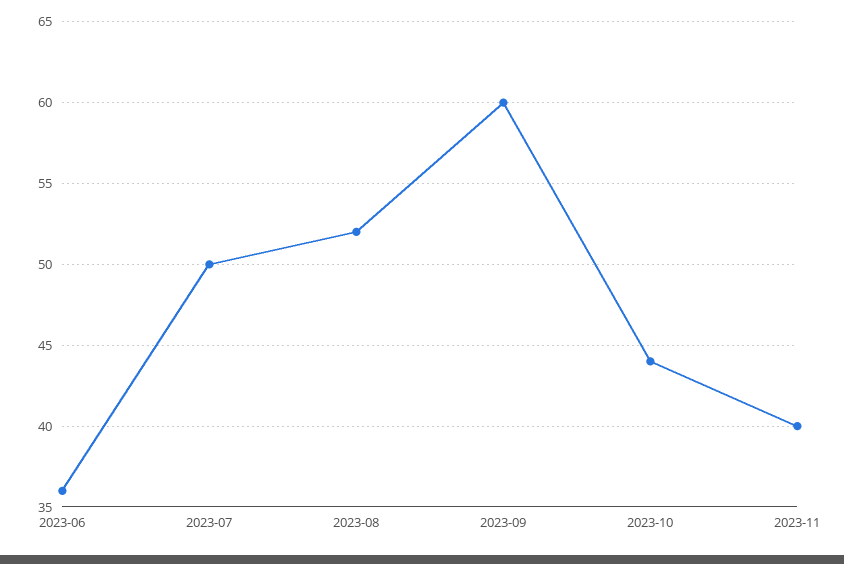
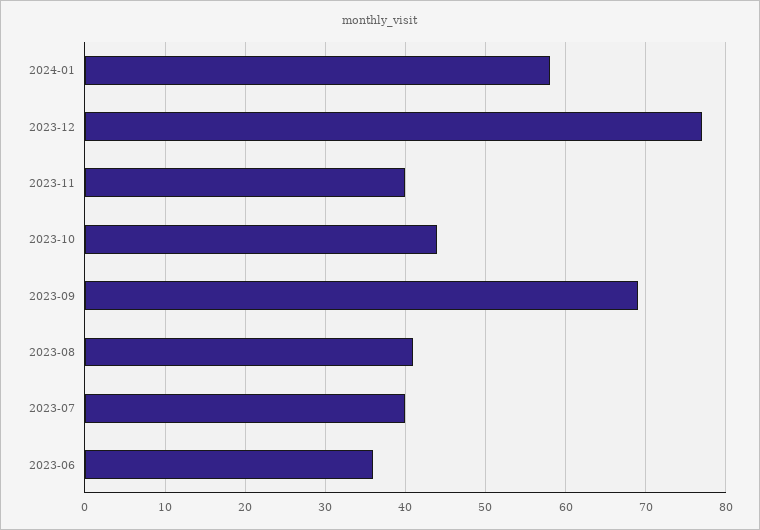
2023-07: 50 -> 40
2023-08: 52 -> 41
2023-09: 60 -> 69
2024-01: none -> 58
2023-12: none -> 77

